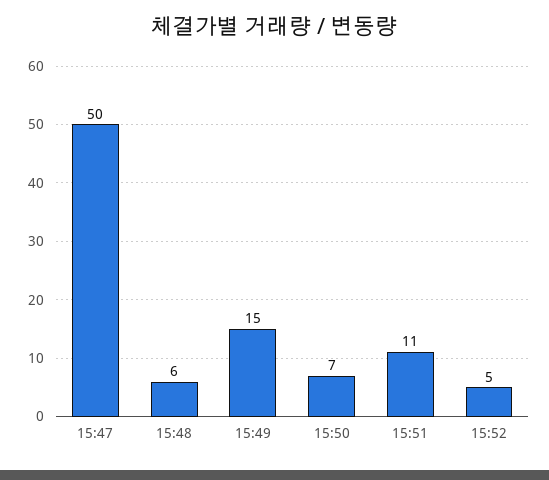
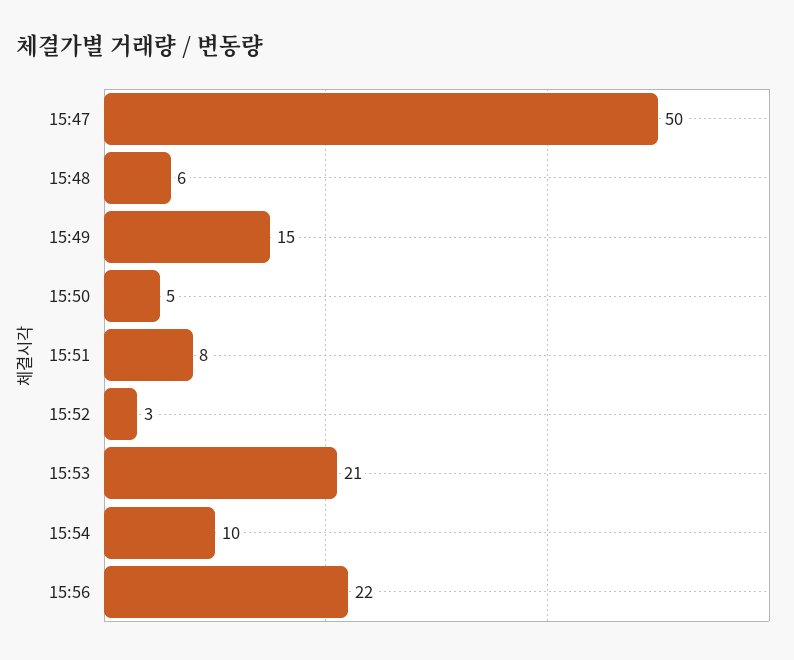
15:50: 7 -> 5
15:51: 11 -> 8
15:52: 5 -> 3
15:53: none -> 21
15:54: none -> 10
15:56: none -> 22

